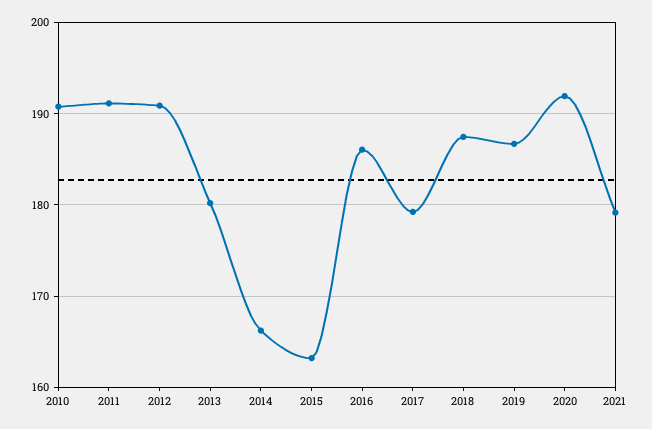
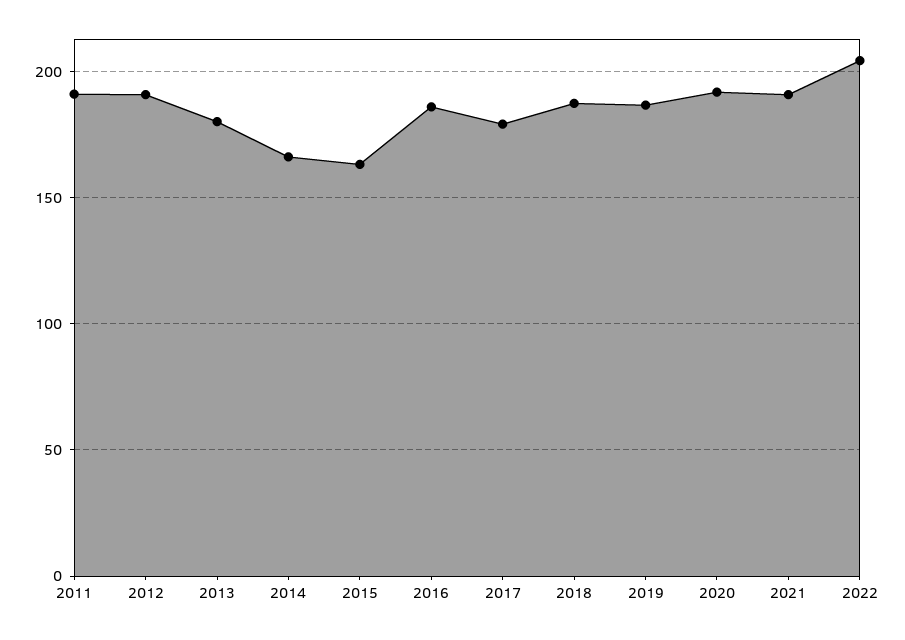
2010: 191 -> none
2021: 179 -> 190
2022: none -> 205

